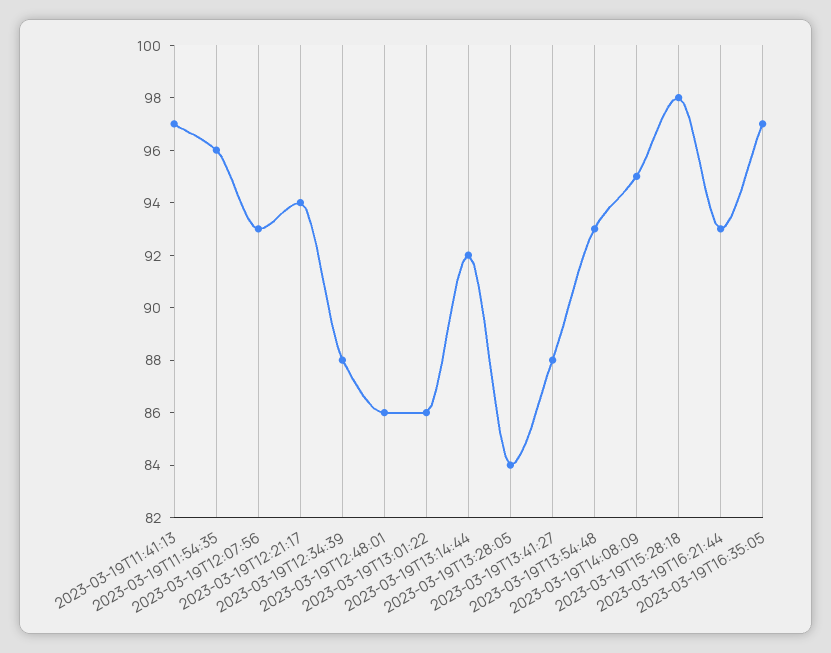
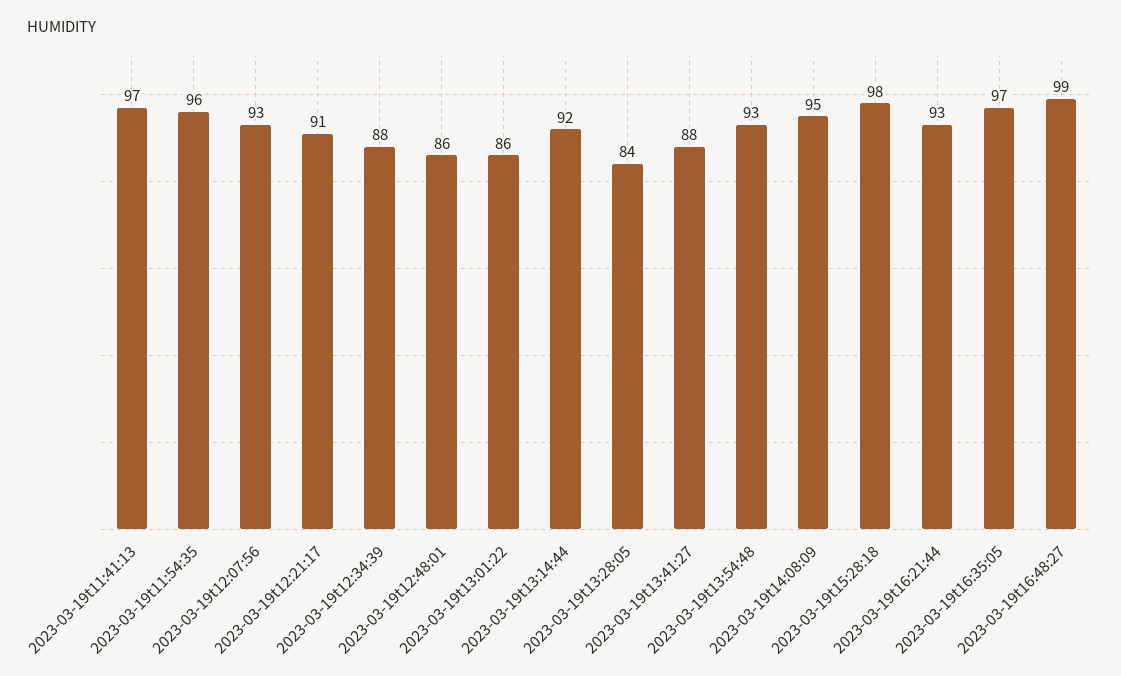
2023-03-19T12:21:17: 94 -> 91
2023-03-19t16:48:27: none -> 99

